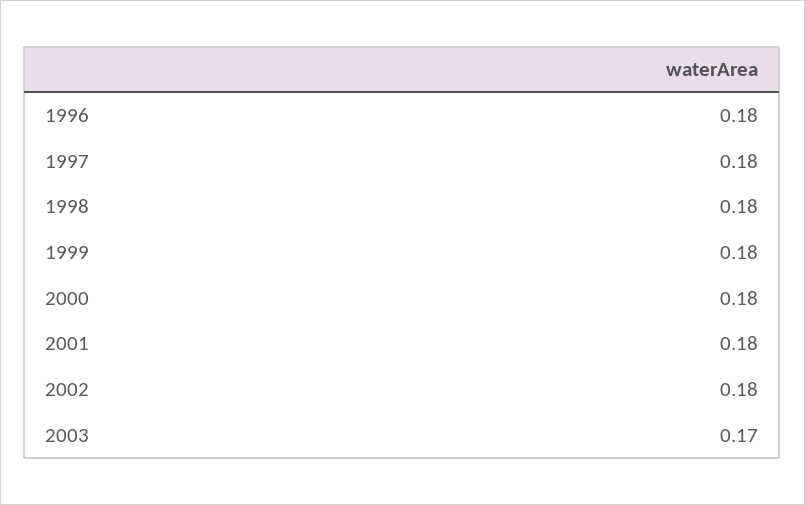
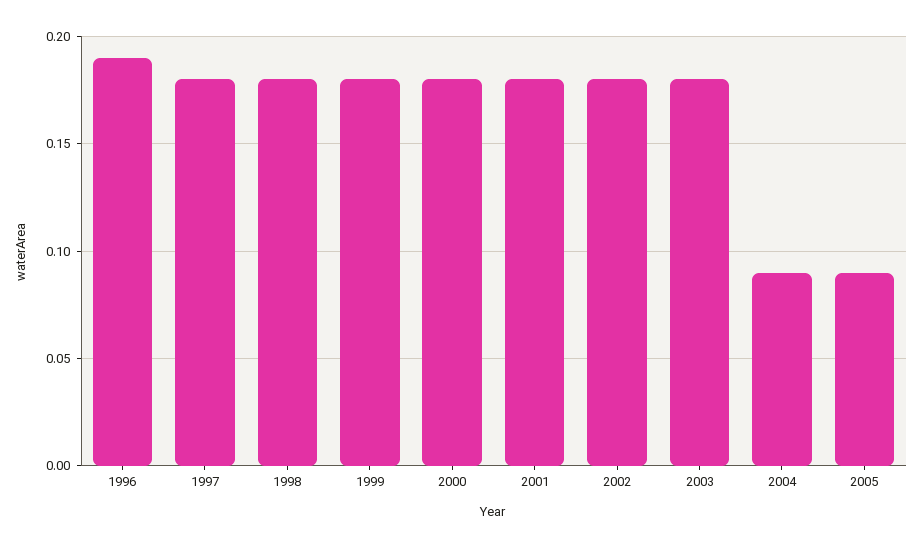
1996: 0.18 -> 0.19
2003: 0.17 -> 0.18
2004: none -> 0.09
2005: none -> 0.09

